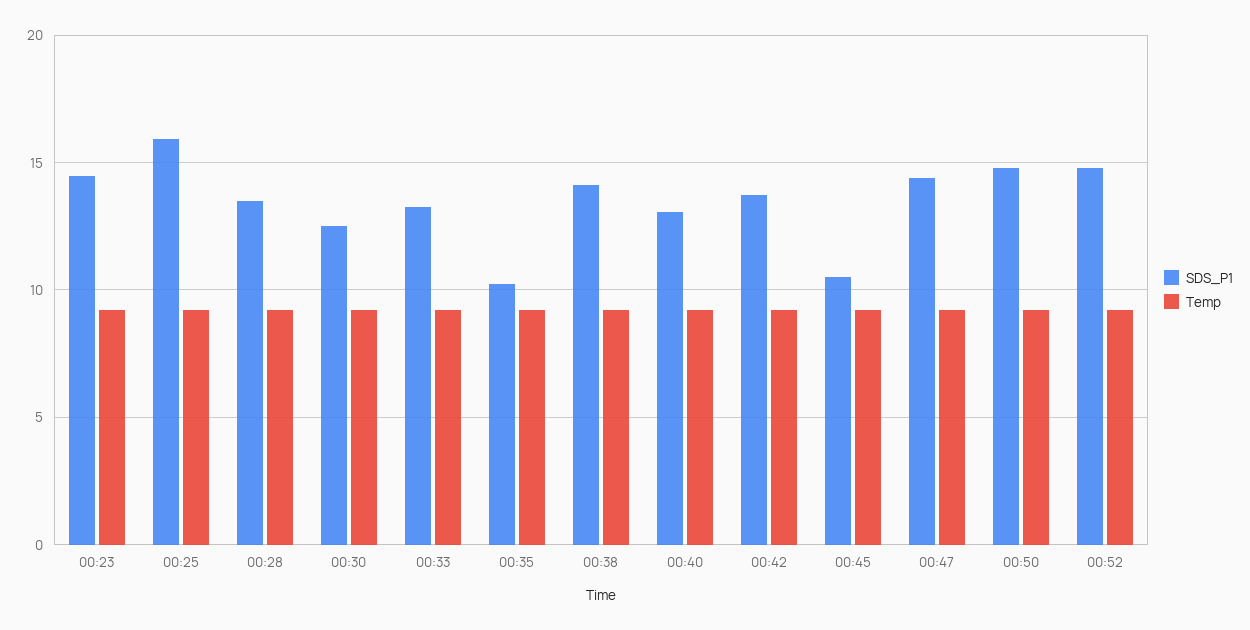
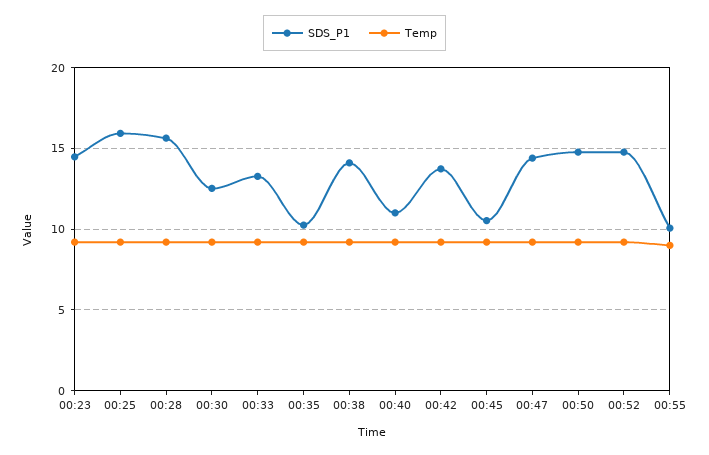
SDS_P1, 00:28: 13.5 -> 15.5
SDS_P1, 00:40: 13 -> 11
SDS_P1, 00:55: none -> 10
Temp, 00:55: none -> 9

